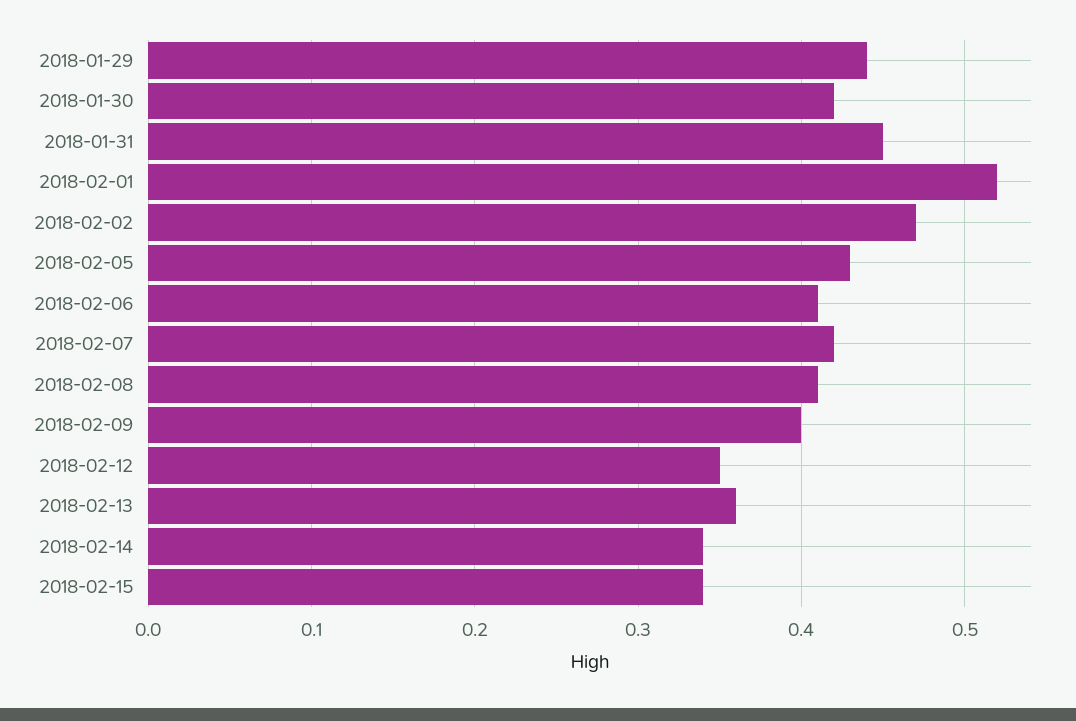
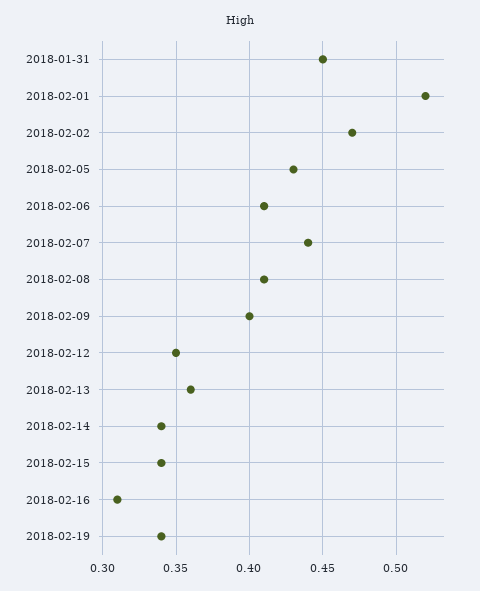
2018-01-29: 0.44 -> none
2018-01-30: 0.42 -> none
2018-02-07: 0.42 -> 0.44
2018-02-16: none -> 0.31
2018-02-19: none -> 0.34

